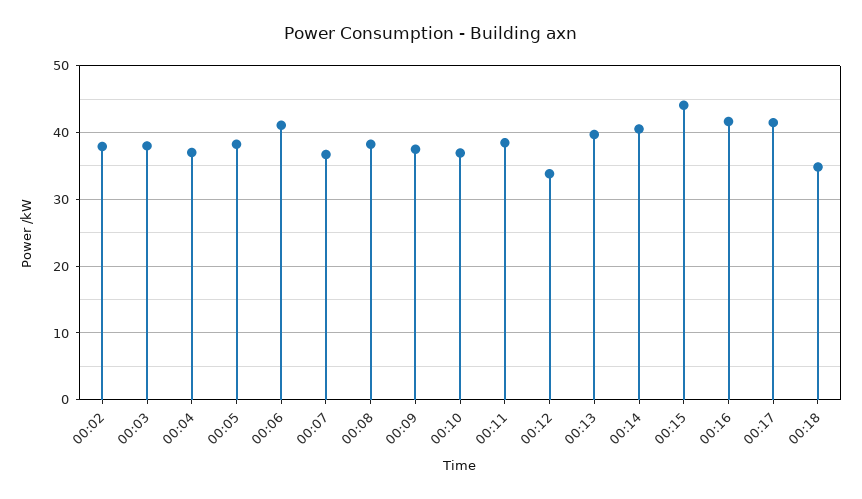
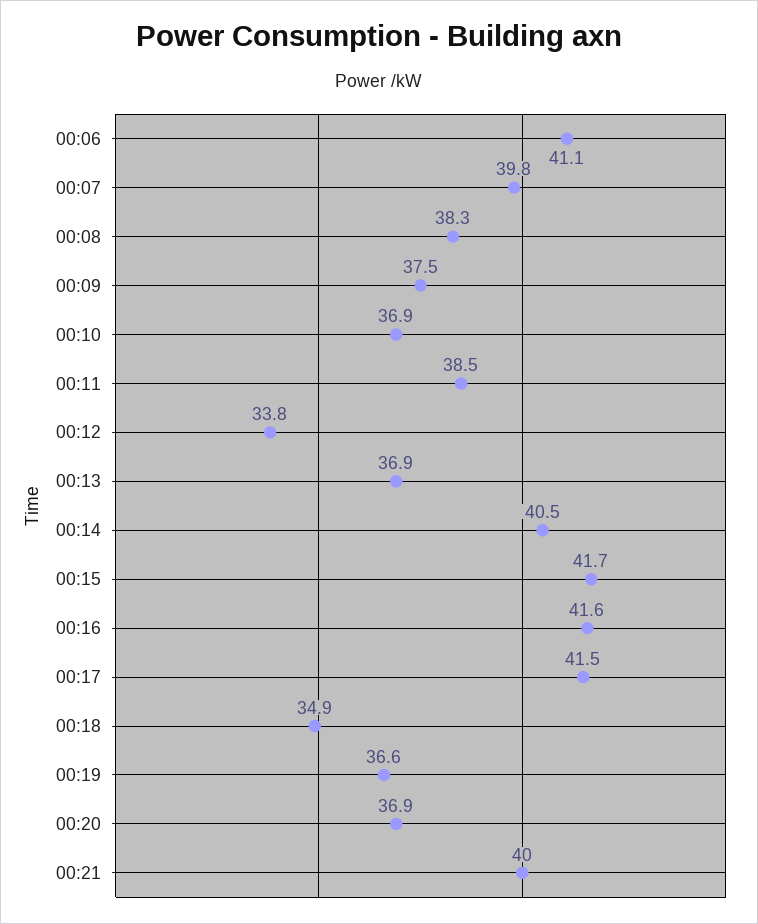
00:02: 38 -> none
00:03: 38 -> none
00:04: 37 -> none
00:05: 38 -> none
00:07: 37 -> 39.8
00:13: 40 -> 36.9
00:15: 44 -> 41.7
00:19: none -> 36.6
00:20: none -> 36.9
00:21: none -> 40

